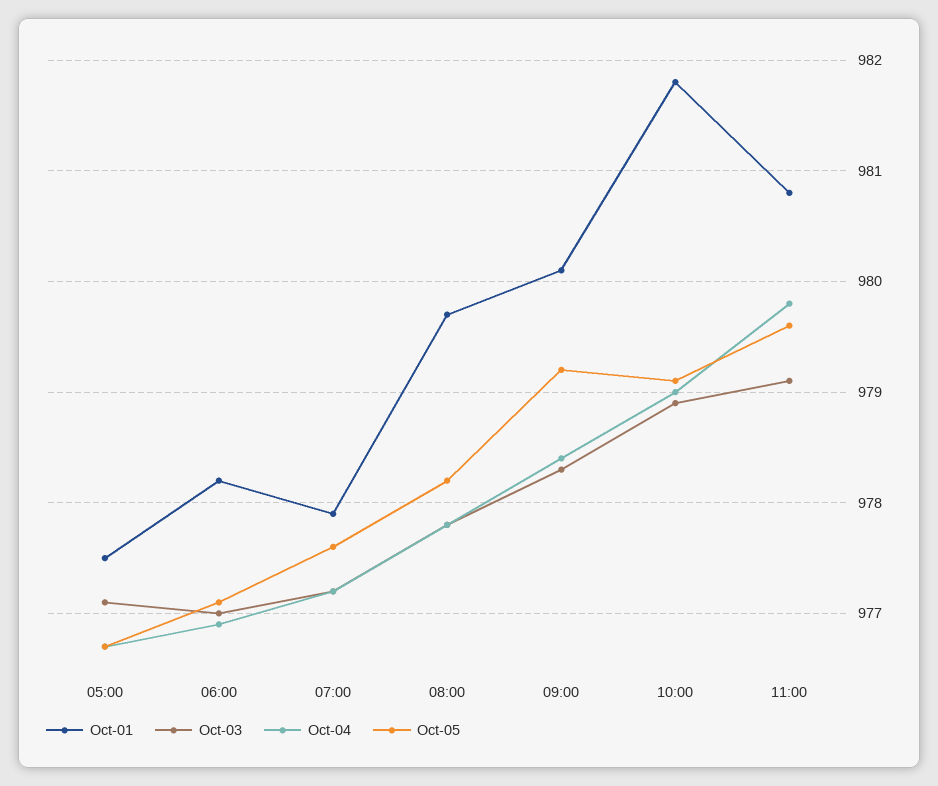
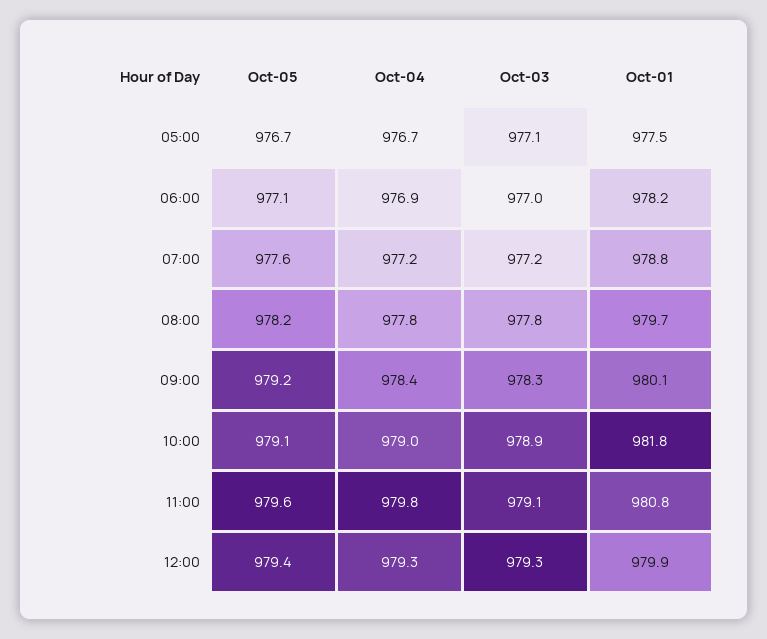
Oct-01, 07:00: 977.9 -> 978.8
Oct-05, 12:00: none -> 979.4
Oct-04, 12:00: none -> 979.3
Oct-03, 12:00: none -> 979.3
Oct-01, 12:00: none -> 979.9

